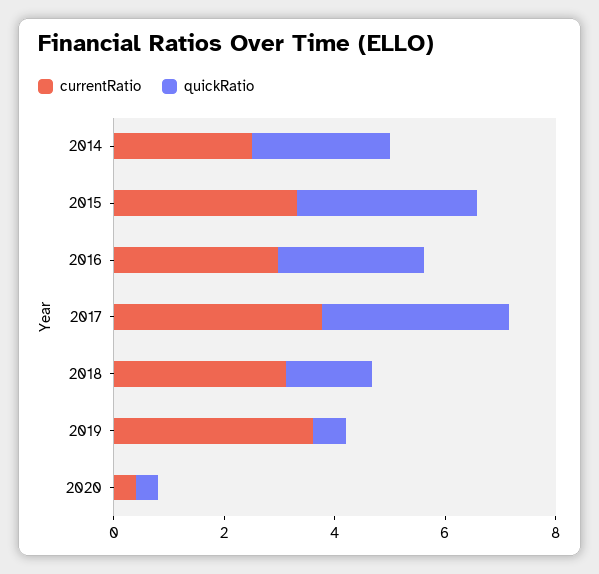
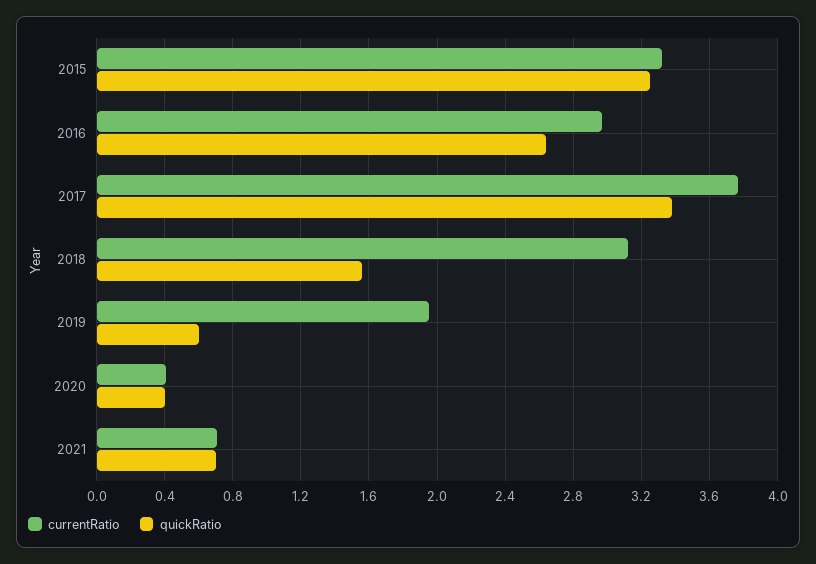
currentRatio, 2014: 2.5 -> none
quickRatio, 2014: 2.5 -> none
currentRatio, 2019: 3.5 -> 1.95
currentRatio, 2021: none -> 0.7
quickRatio, 2021: none -> 0.7

